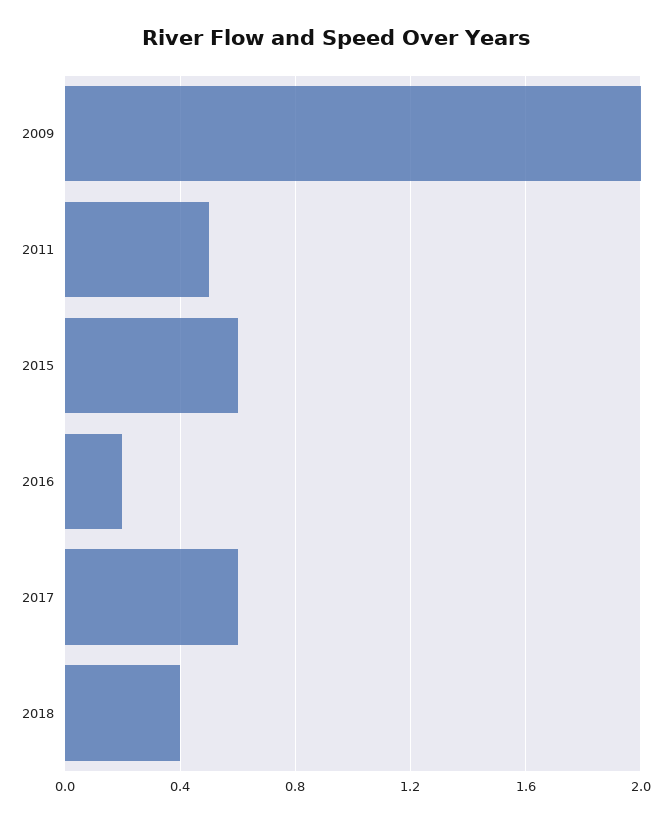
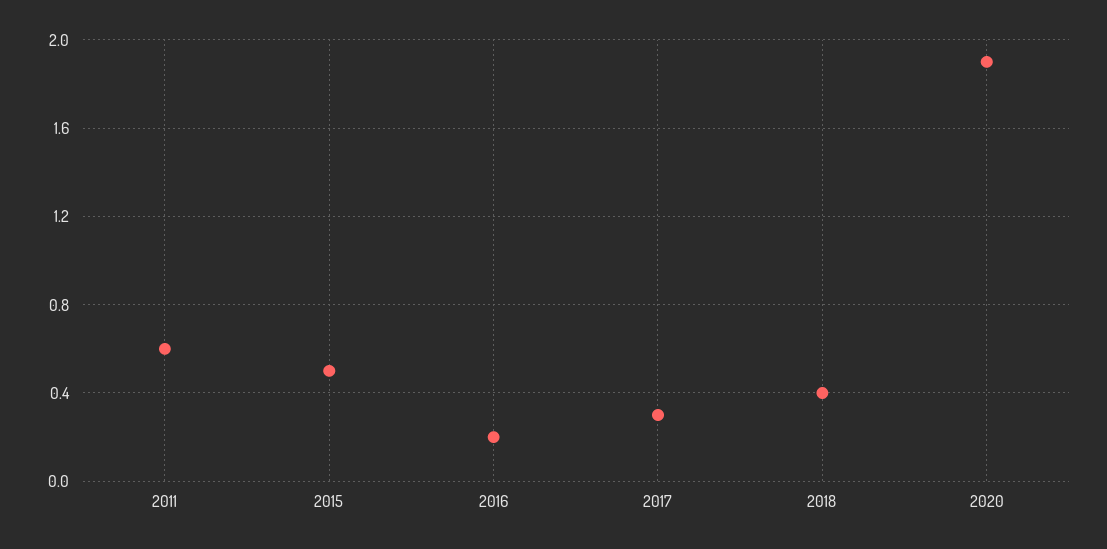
2009: 2 -> none
2011: 0.5 -> 0.6
2015: 0.6 -> 0.5
2017: 0.6 -> 0.3
2020: none -> 1.9

